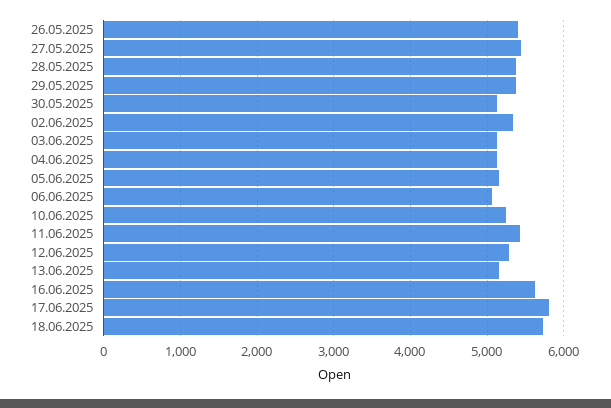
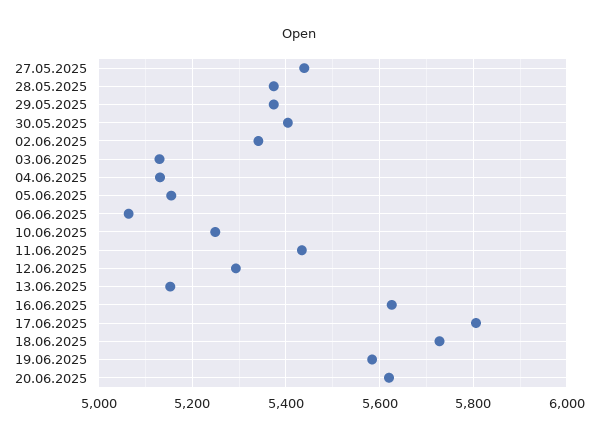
26.05.2025: 5400 -> none
30.05.2025: 5100 -> 5400
19.06.2025: none -> 5580
20.06.2025: none -> 5620

